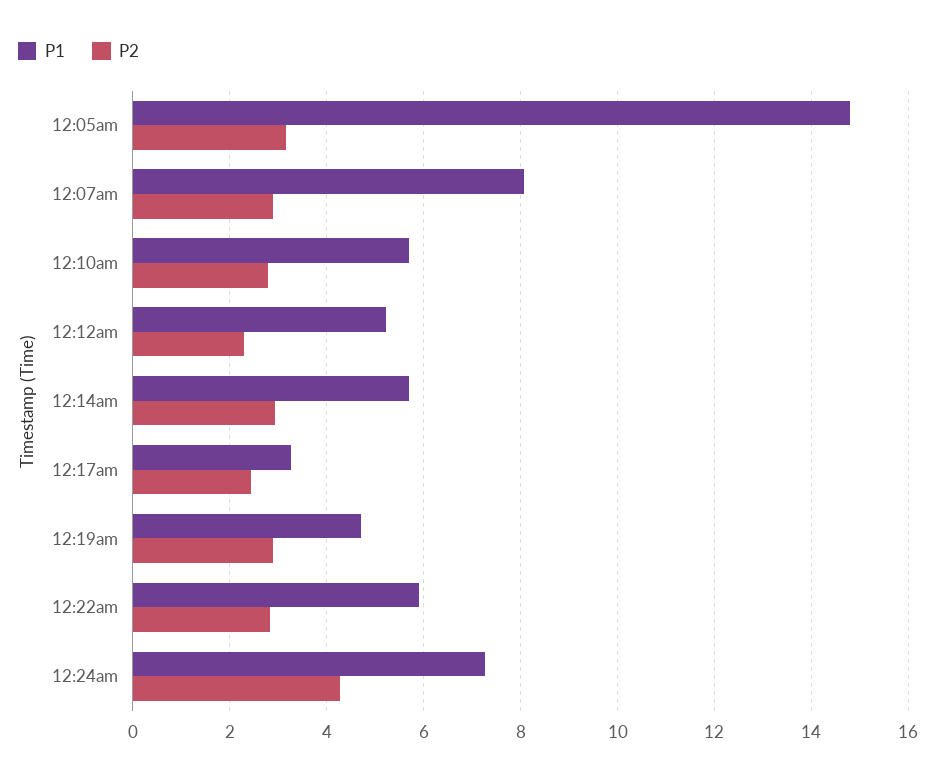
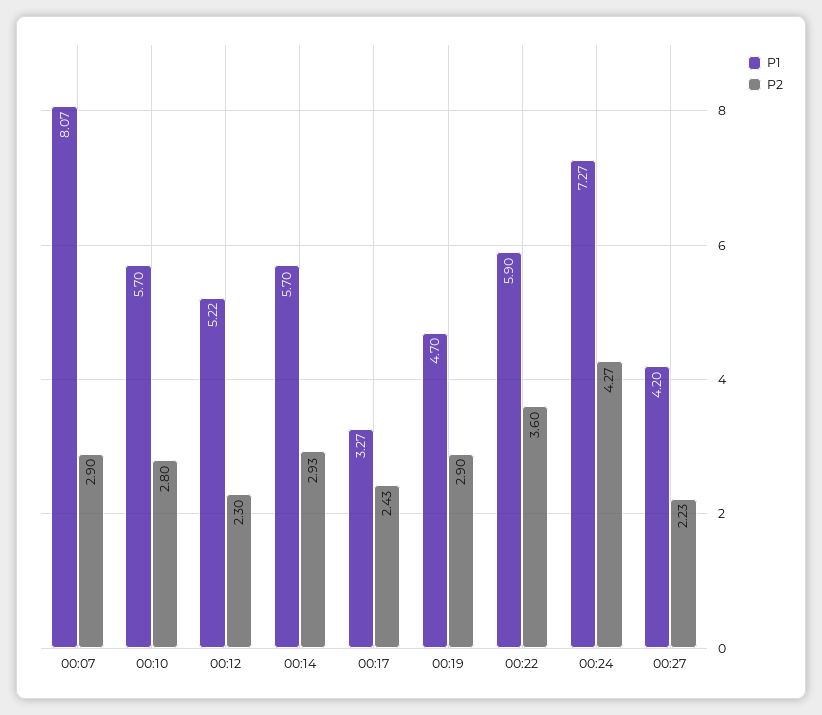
P1, 12:05am: 14.8 -> none
P2, 12:05am: 3.2 -> none
P2, 12:22am: 2.8 -> 3.6
P1, 00:27: none -> 4.2
P2, 00:27: none -> 2.23

